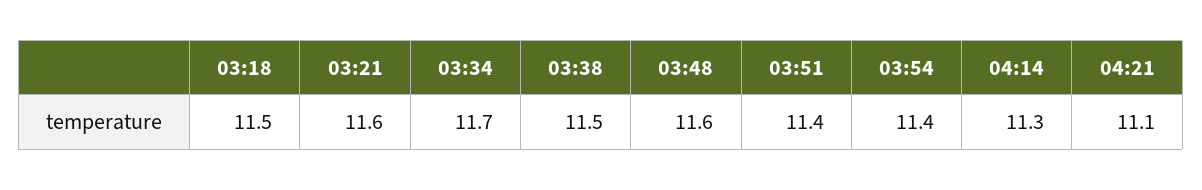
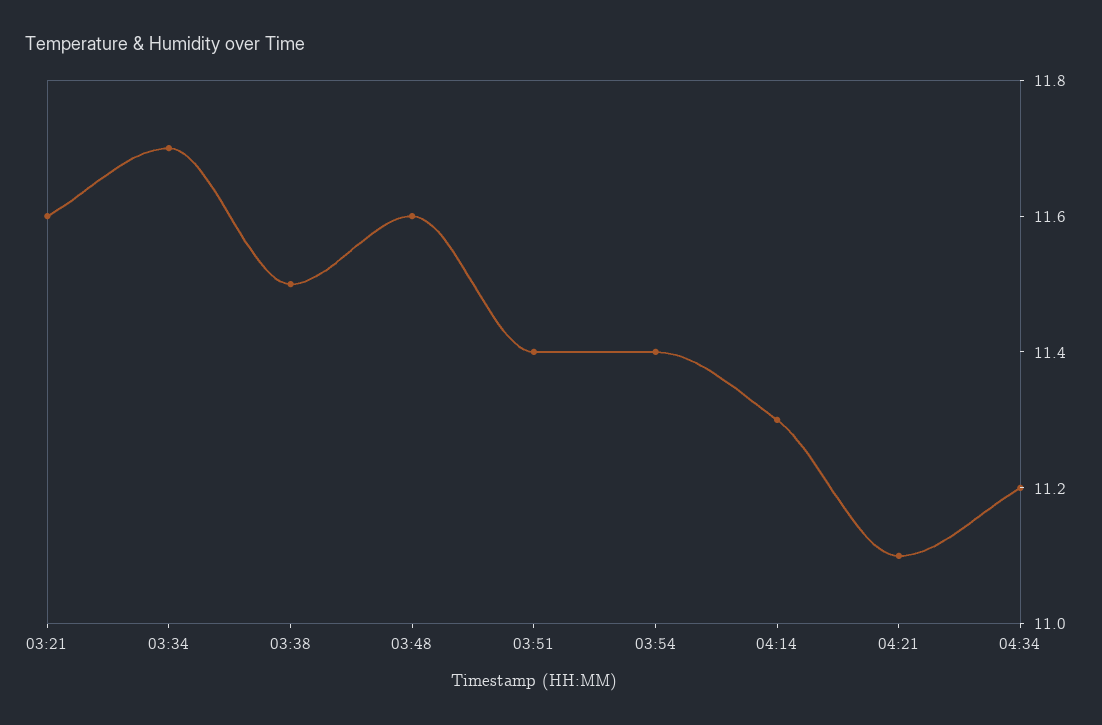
03:18: 11.5 -> none
04:34: none -> 11.2

